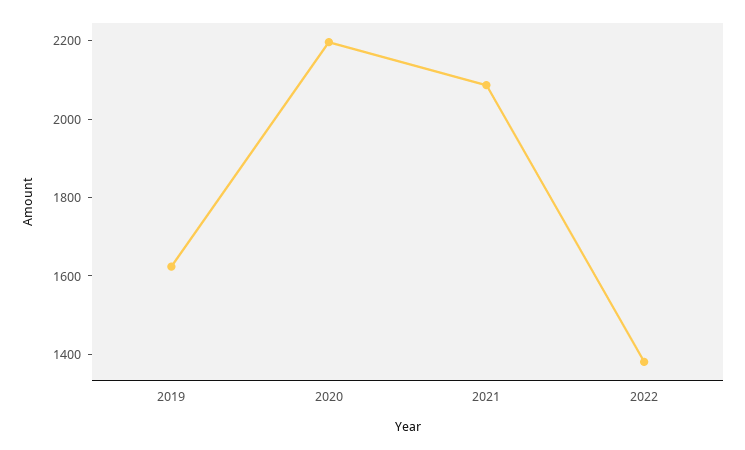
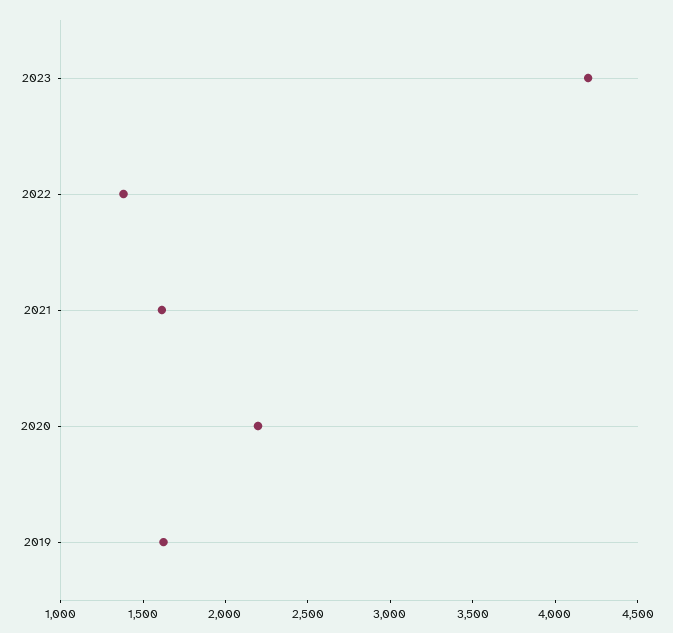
2021: 2100 -> 1600
2023: none -> 4200

